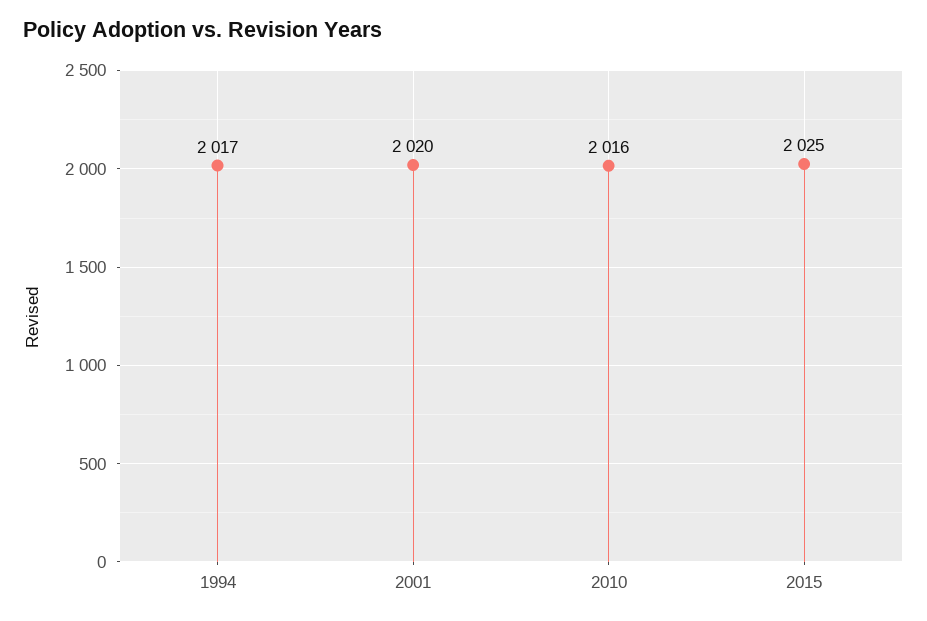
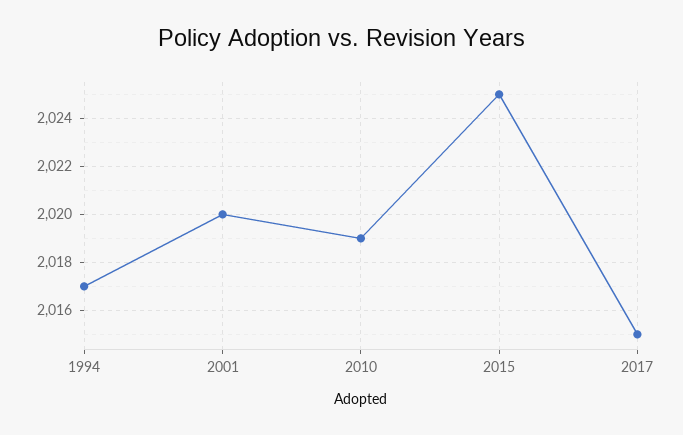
2010: 2016 -> 2019
2017: none -> 2015

